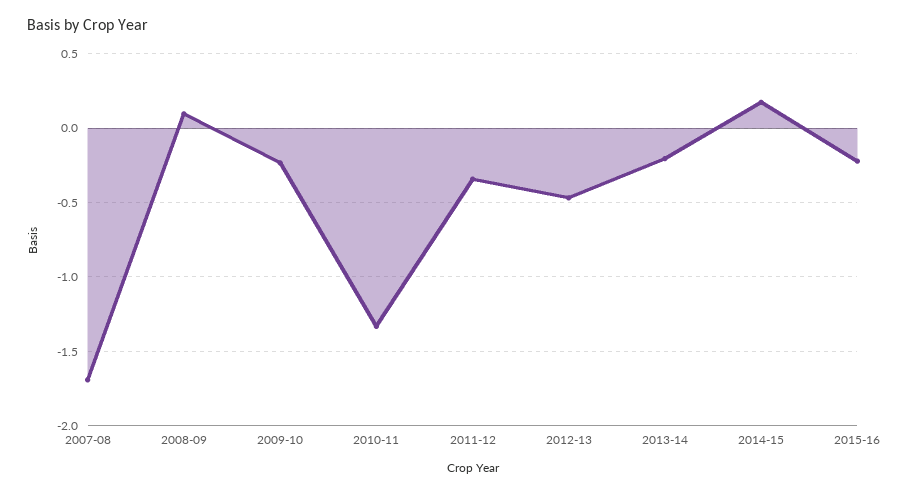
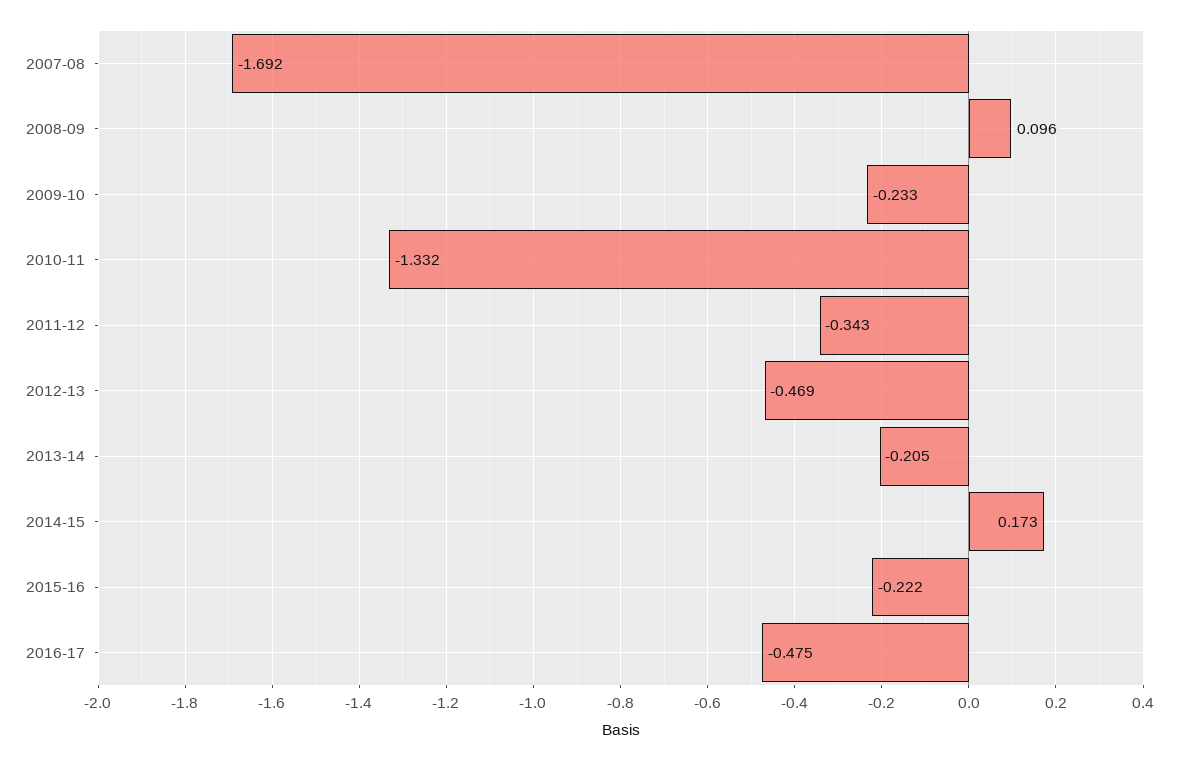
2016-17: none -> -0.475

